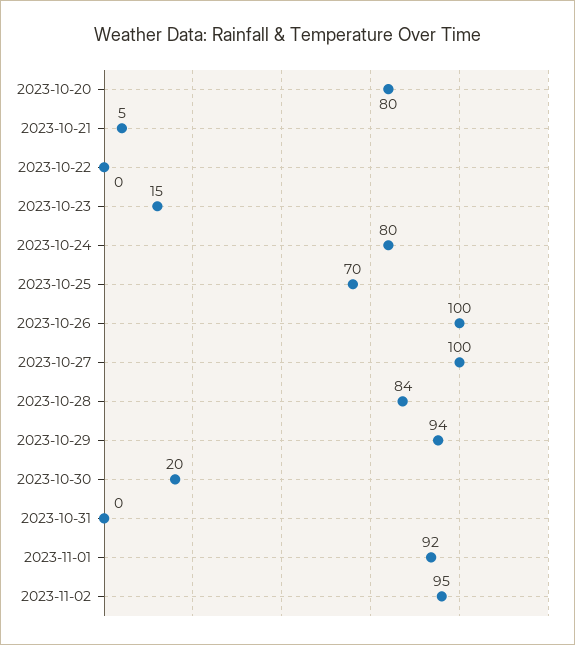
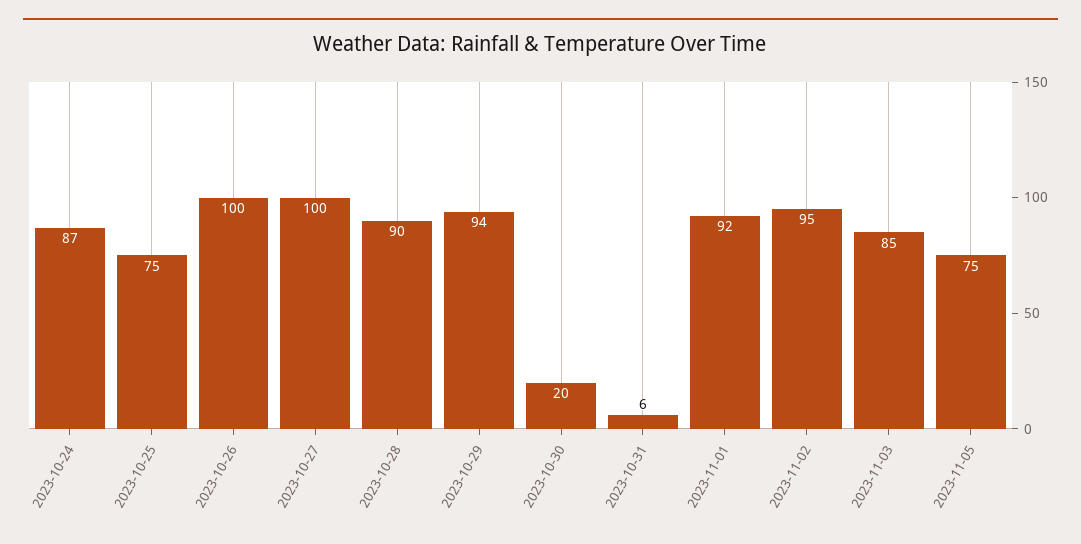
2023-10-20: 80 -> none
2023-10-21: 5 -> none
2023-10-22: 0 -> none
2023-10-23: 15 -> none
2023-10-24: 80 -> 87
2023-10-25: 70 -> 75
2023-10-28: 84 -> 90
2023-10-31: 0 -> 6
2023-11-03: none -> 85
2023-11-05: none -> 75

